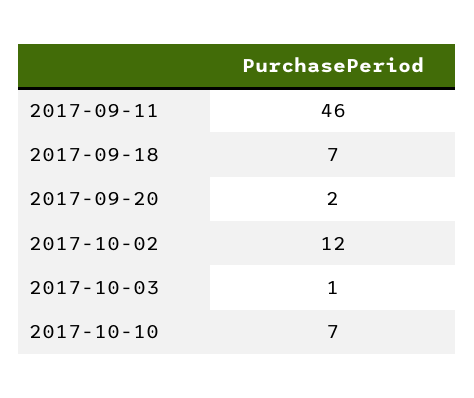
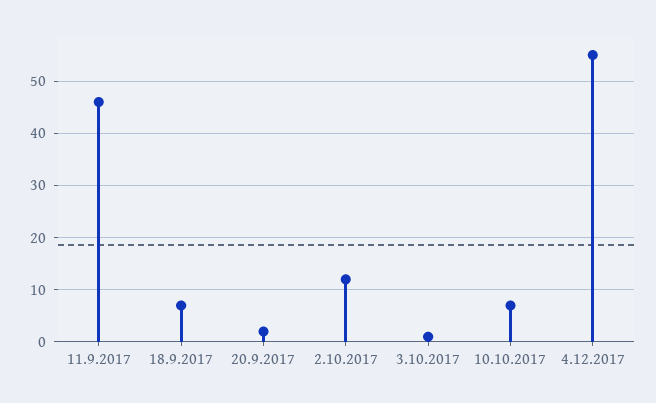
4.12.2017: none -> 55

